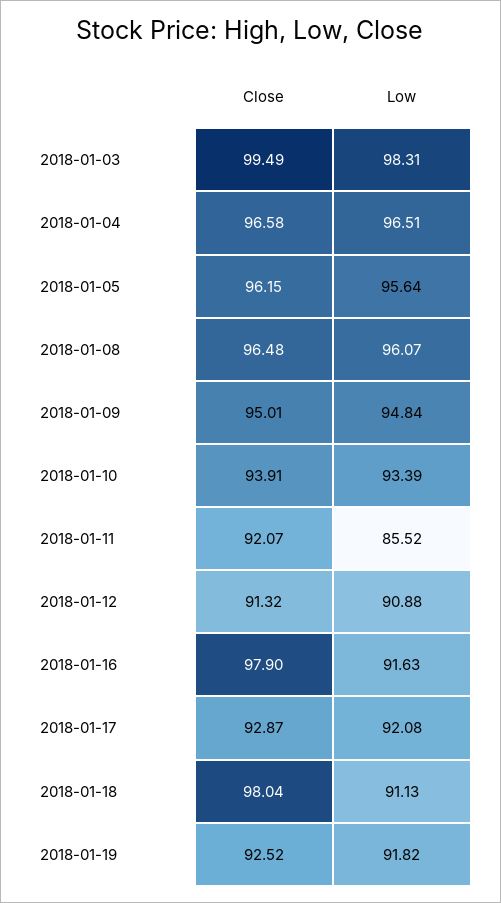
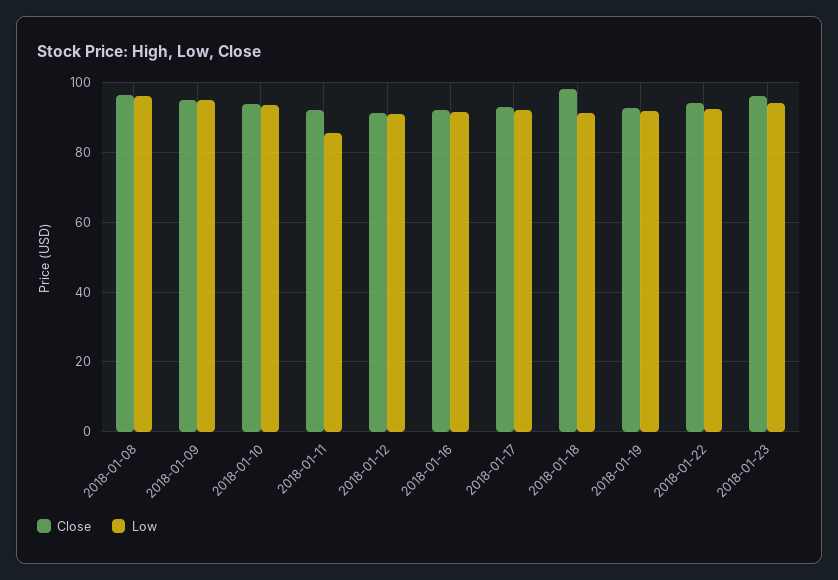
Close, 2018-01-03: 99.49 -> none
Low, 2018-01-03: 98.31 -> none
Close, 2018-01-04: 96.58 -> none
Low, 2018-01-04: 96.51 -> none
Close, 2018-01-05: 96.15 -> none
Low, 2018-01-05: 95.64 -> none
Close, 2018-01-16: 97.9 -> 92
Close, 2018-01-22: none -> 94
Low, 2018-01-22: none -> 92
Close, 2018-01-23: none -> 96
Low, 2018-01-23: none -> 94

